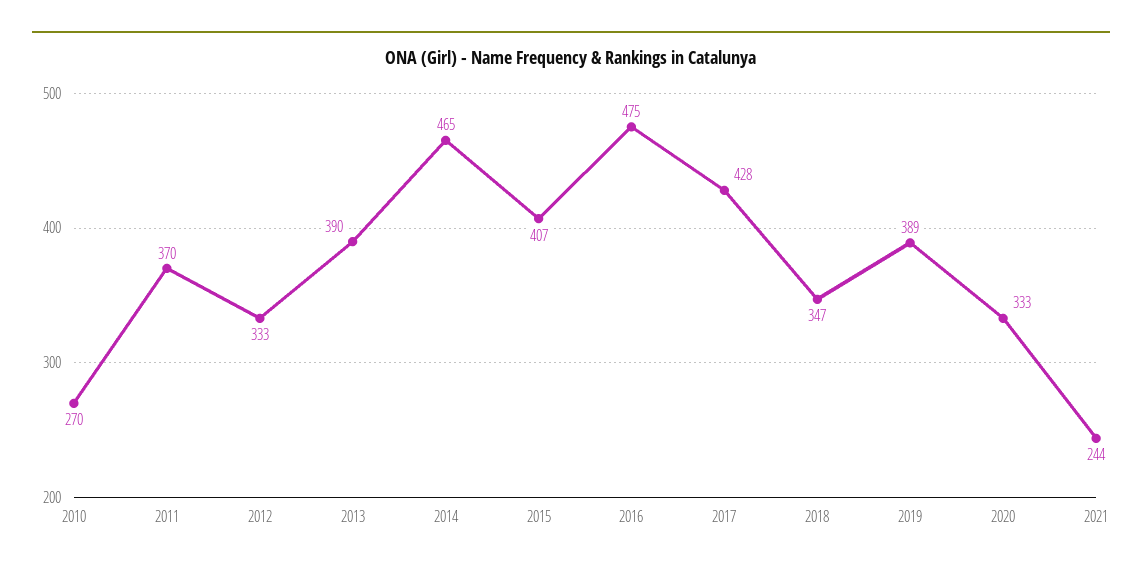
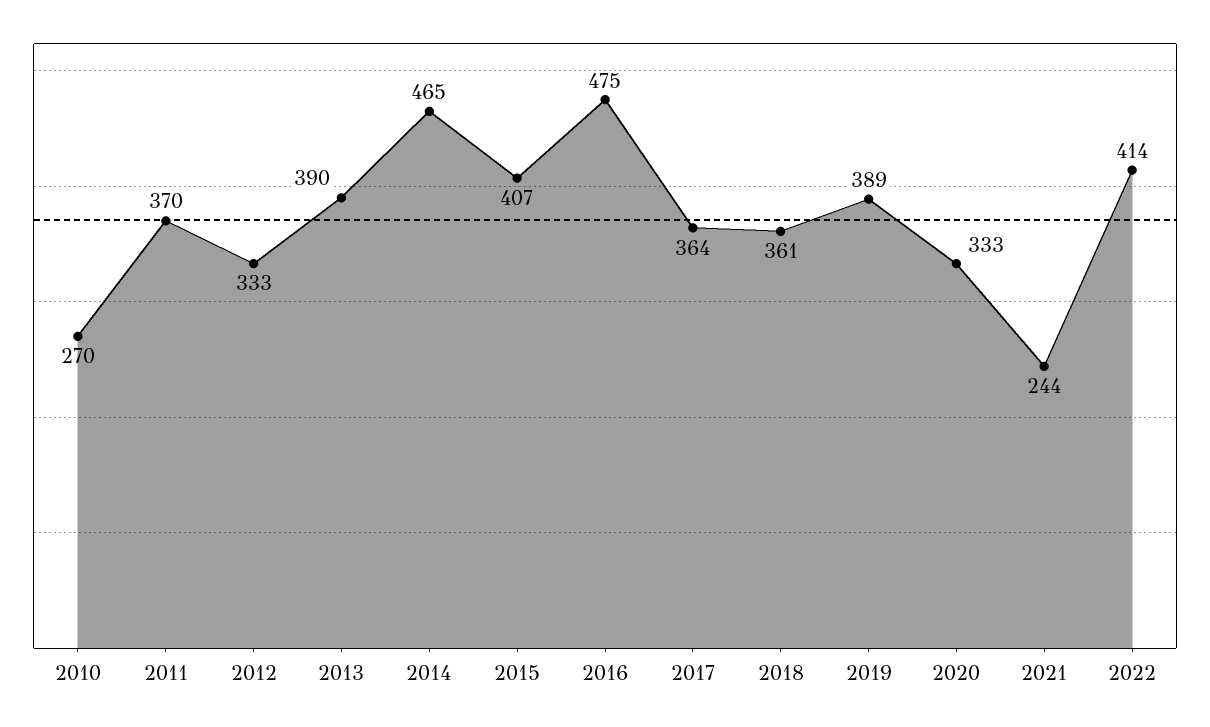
2017: 428 -> 364
2018: 347 -> 361
2022: none -> 414

